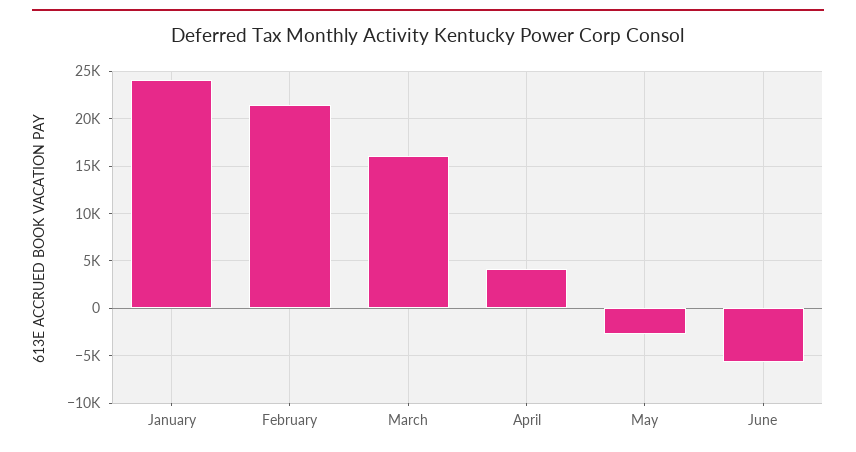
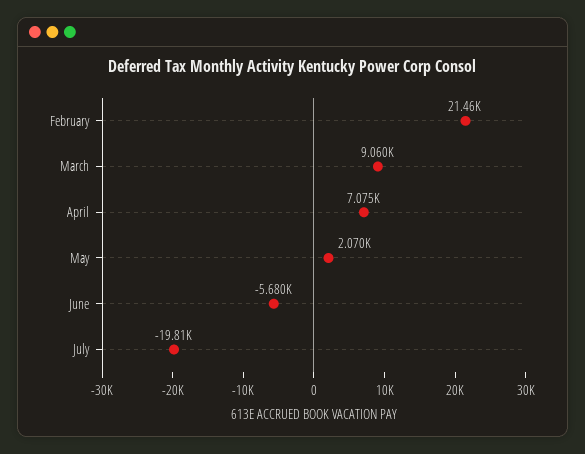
January: 24000 -> none
March: 16000 -> 9060
April: 4000 -> 7075
May: -3000 -> 2070
July: none -> -19810

